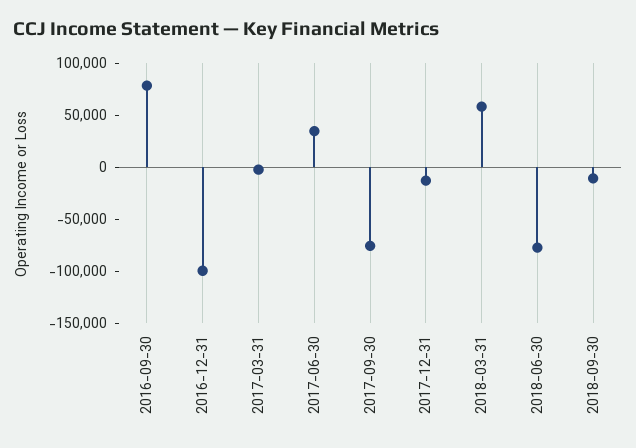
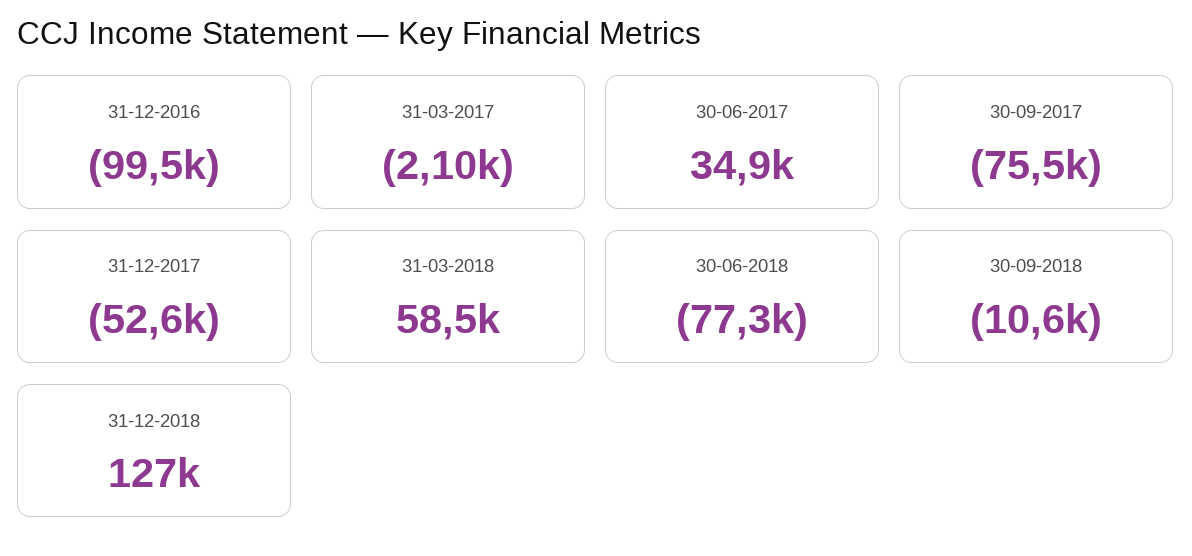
2016-09-30: 80000 -> none
2017-12-31: -10000 -> -52600
31-12-2018: none -> 127000

